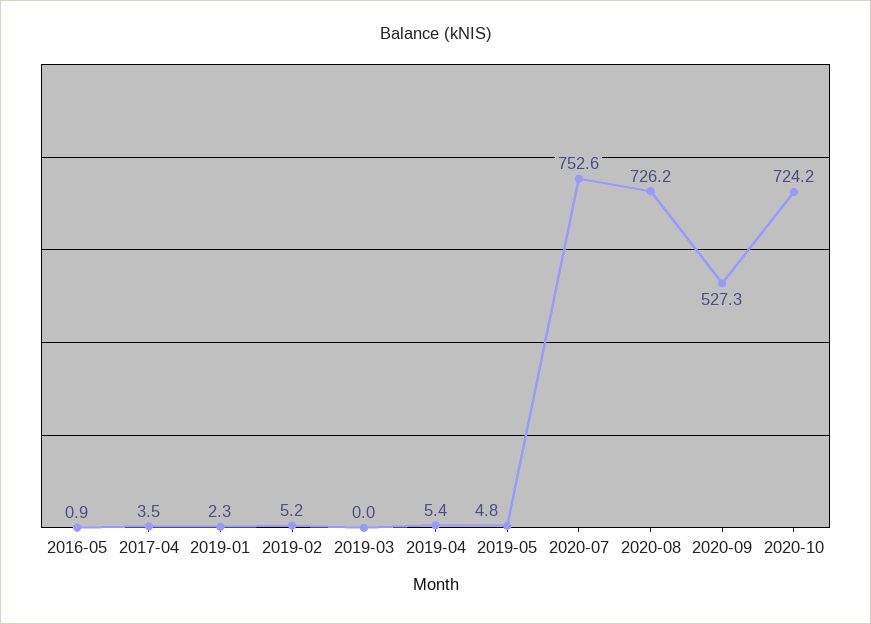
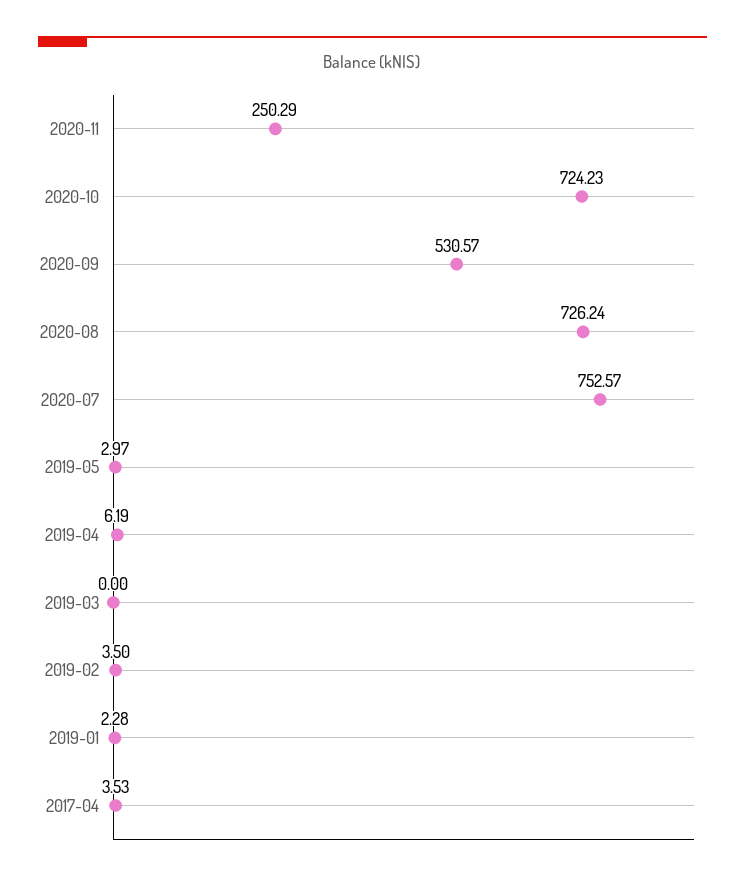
2016-05: 0.9 -> none
2019-02: 5.2 -> 3.5
2019-04: 5.4 -> 6.19
2019-05: 4.8 -> 2.97
2020-09: 527.3 -> 530.57
2020-11: none -> 250.29

